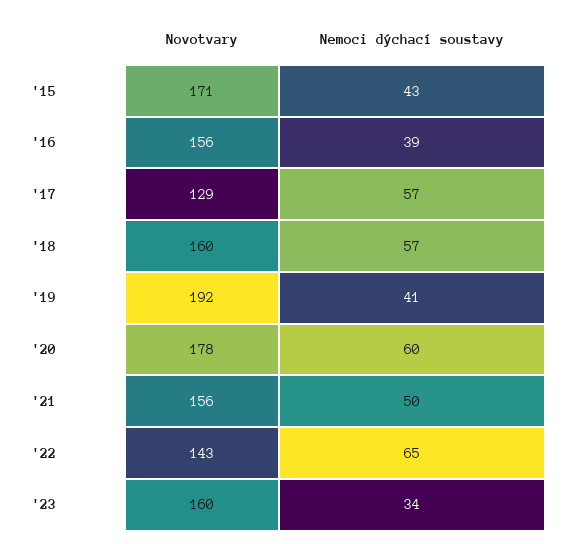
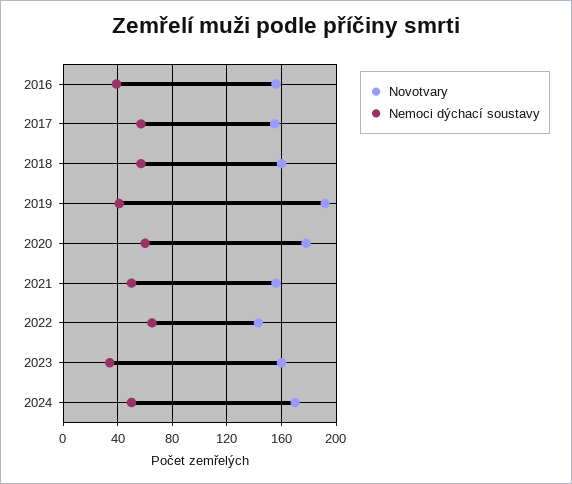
Novotvary, '15: 171 -> none
Nemoci dýchací soustavy, '15: 43 -> none
Novotvary, '17: 129 -> 155
Novotvary, 2024: none -> 170
Nemoci dýchací soustavy, 2024: none -> 50

